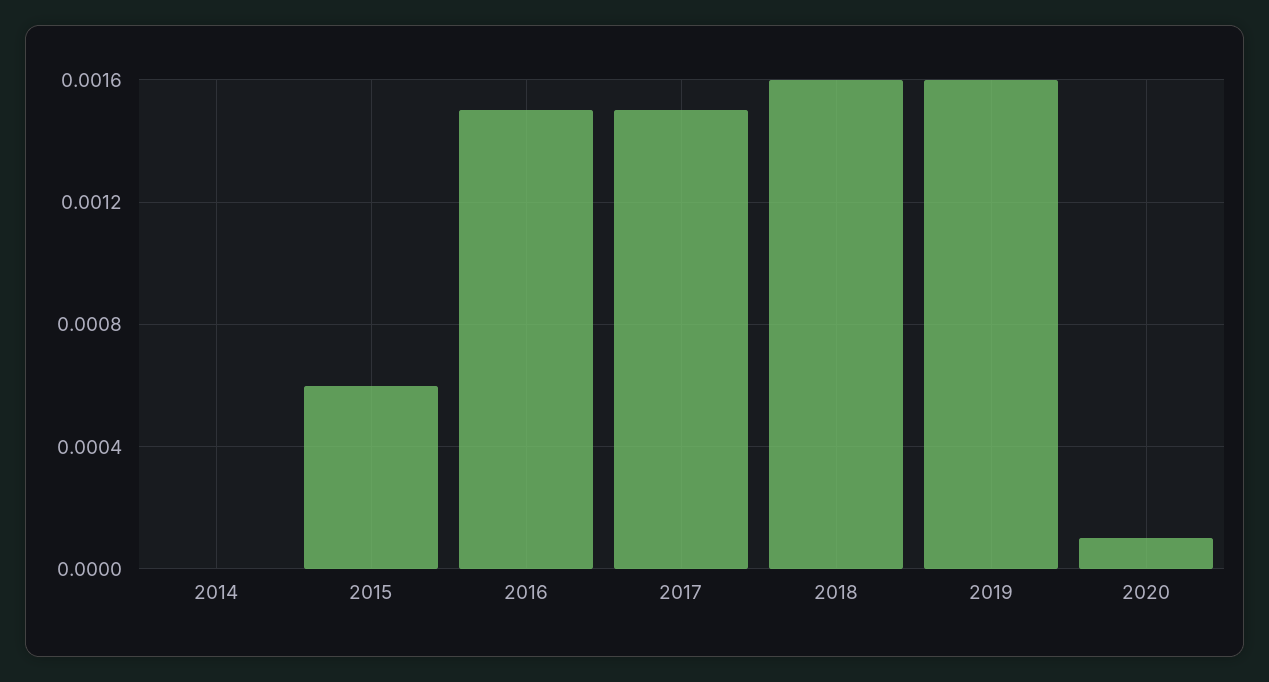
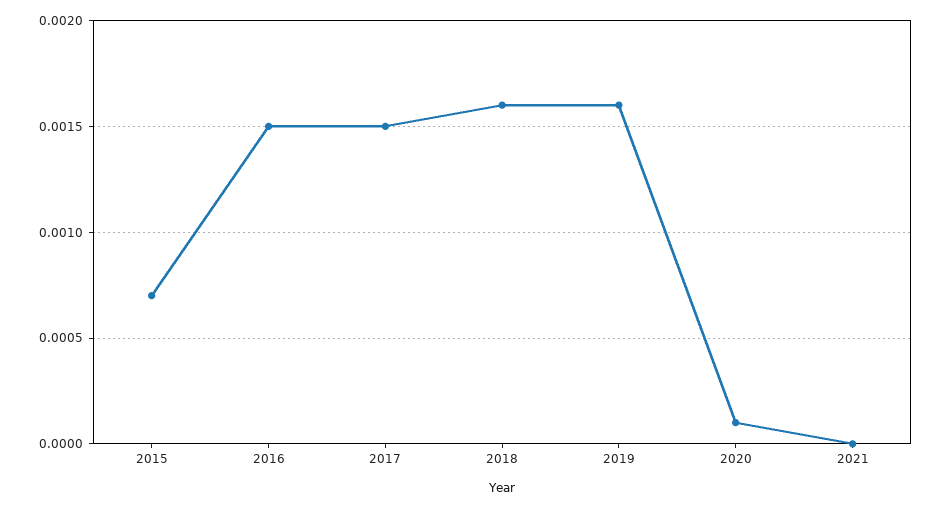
2014: 0 -> none
2015: 0.0006 -> 0.0007
2021: none -> 0

